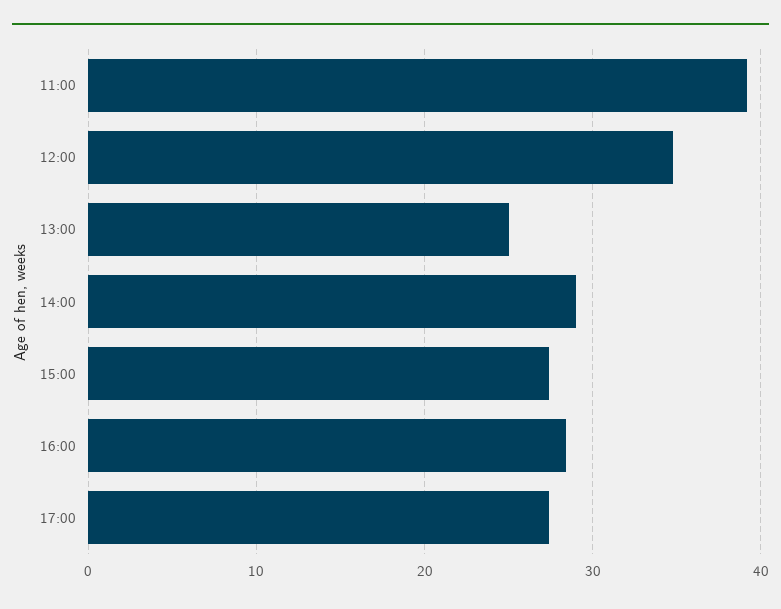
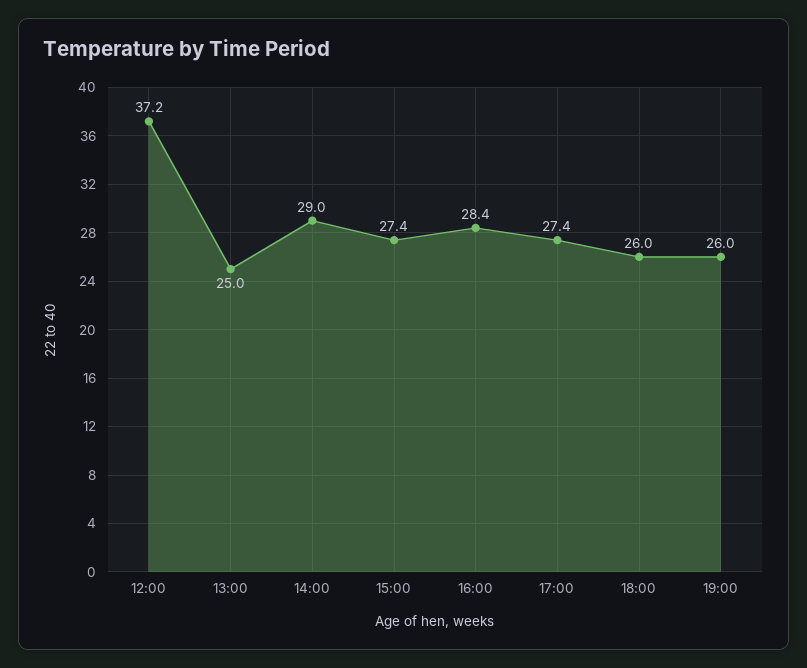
11:00: 39 -> none
12:00: 35 -> 37.2
18:00: none -> 26
19:00: none -> 26

